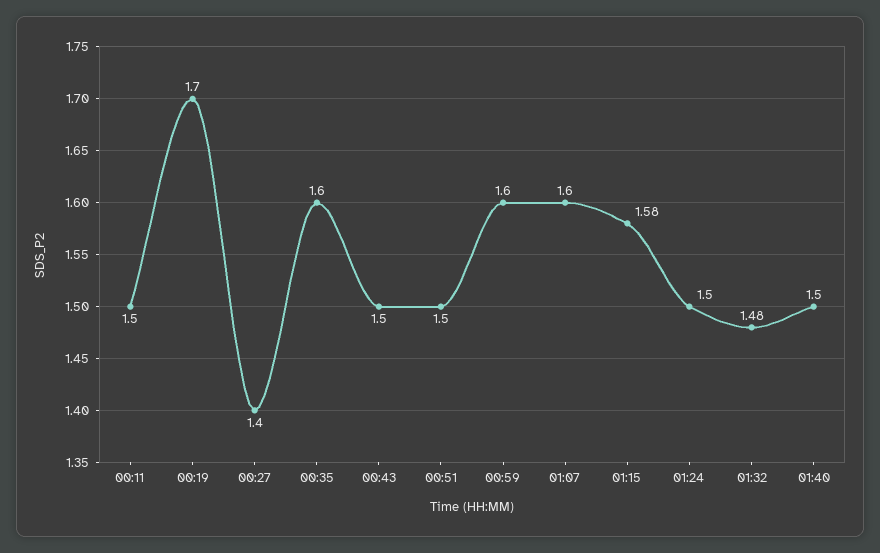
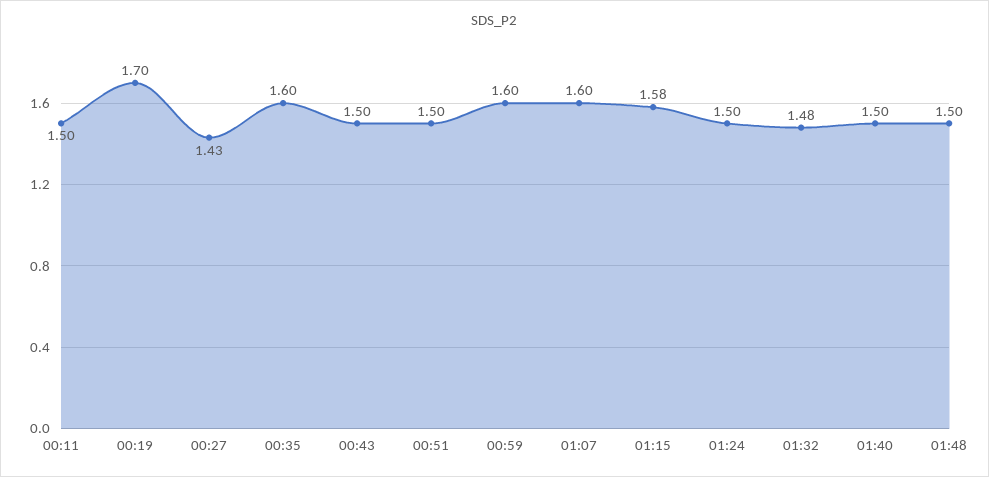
00:27: 1.4 -> 1.43
01:48: none -> 1.5

